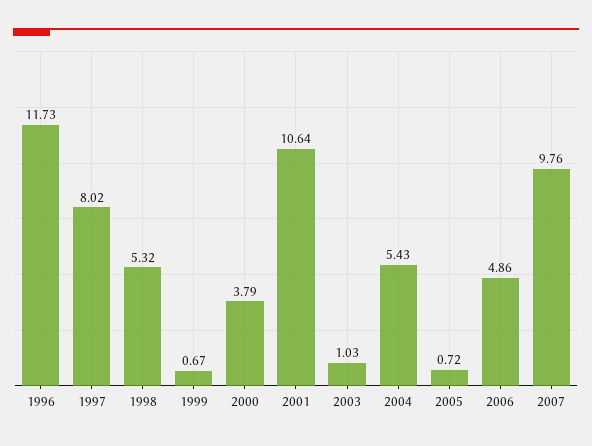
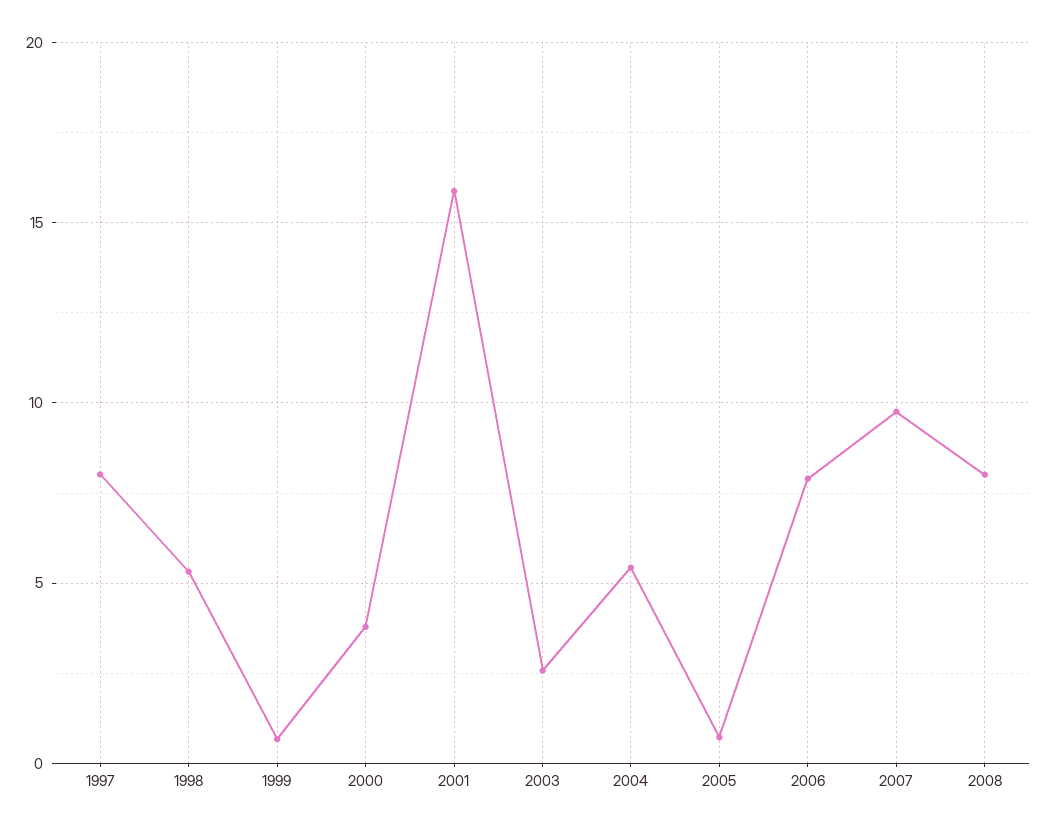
1996: 11.73 -> none
2001: 10.64 -> 16
2003: 1.03 -> 2.5
2006: 4.86 -> 8
2008: none -> 8

